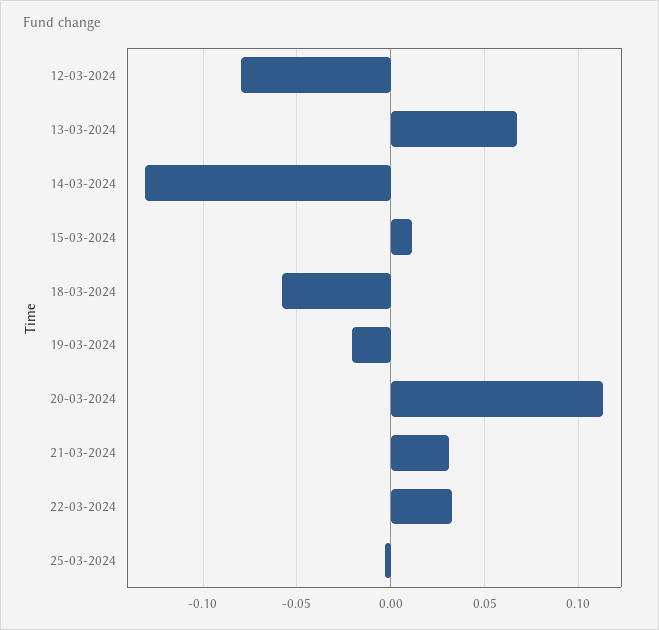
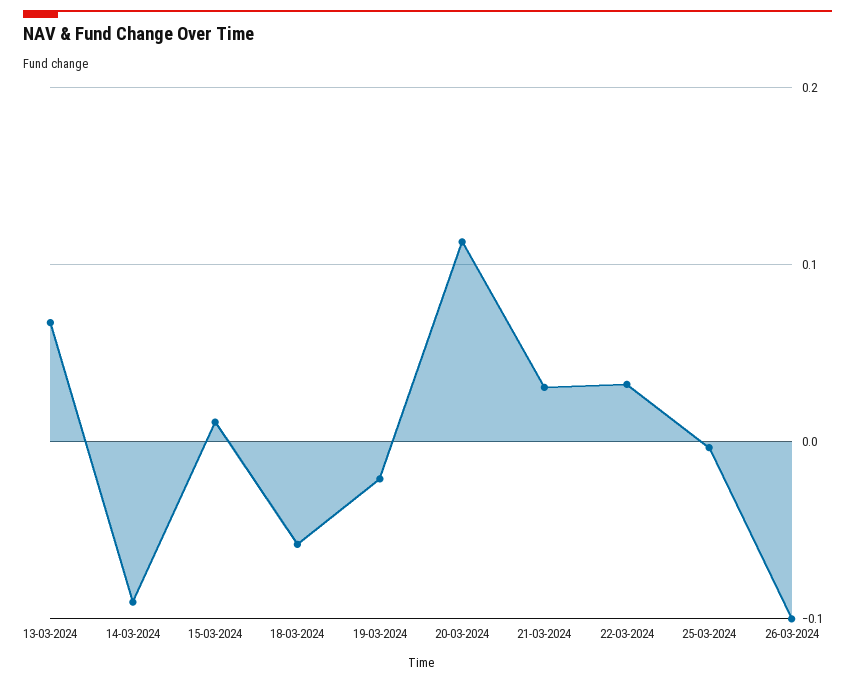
12-03-2024: -0.08 -> none
14-03-2024: -0.13 -> -0.09
26-03-2024: none -> -0.1

